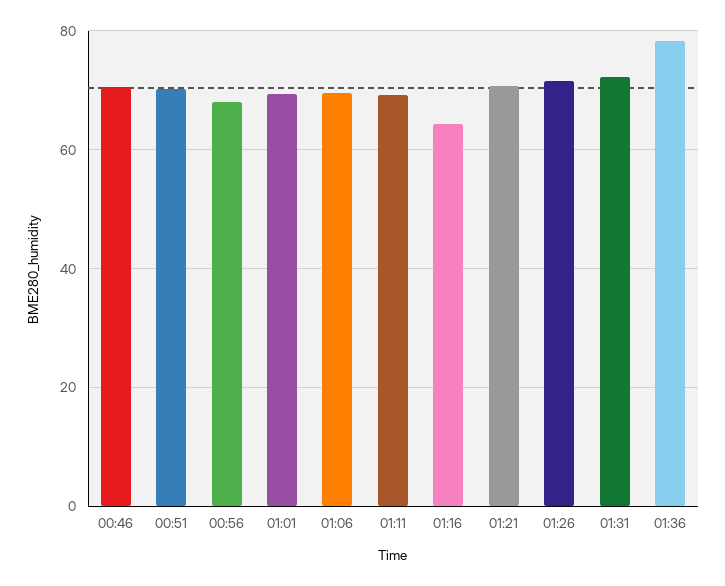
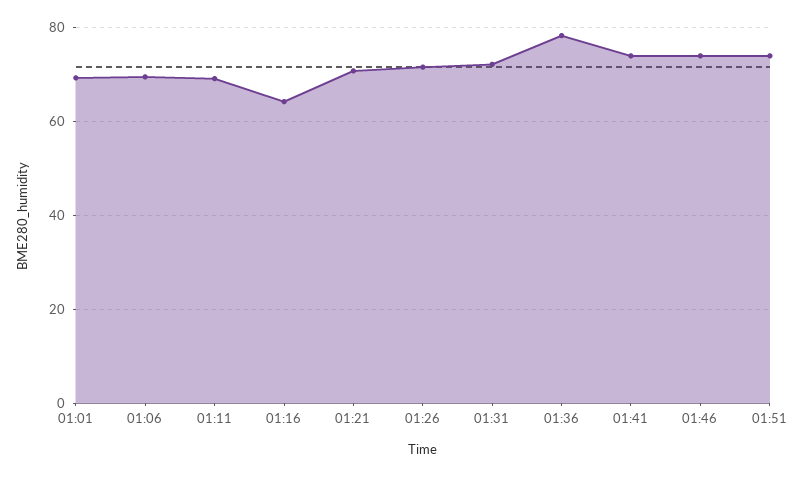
00:46: 70 -> none
00:51: 70 -> none
00:56: 68 -> none
01:41: none -> 74
01:46: none -> 74
01:51: none -> 74

